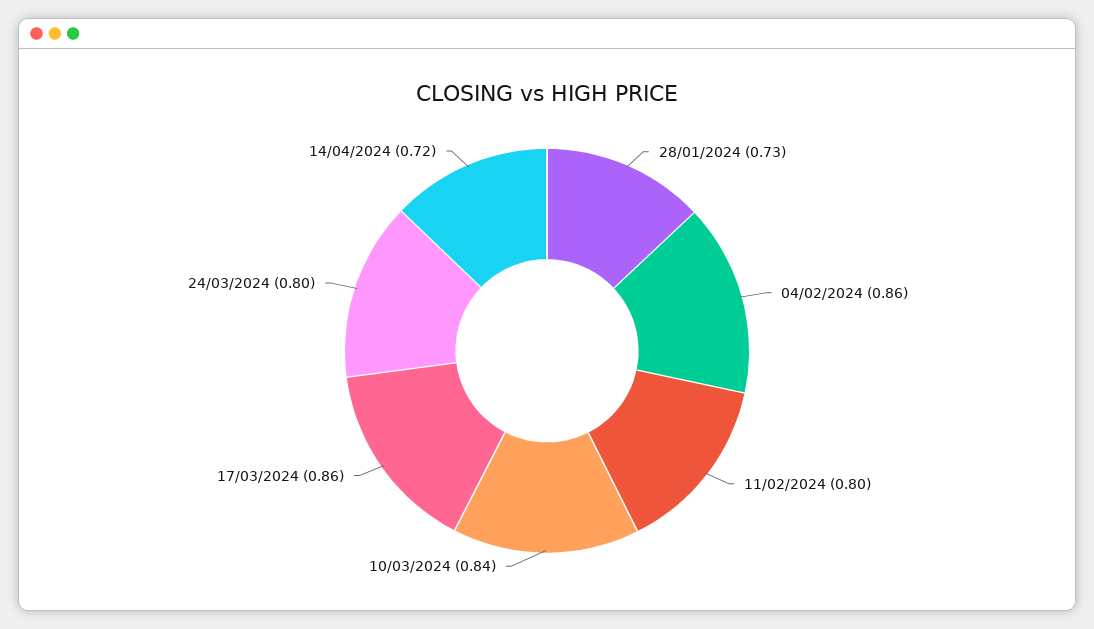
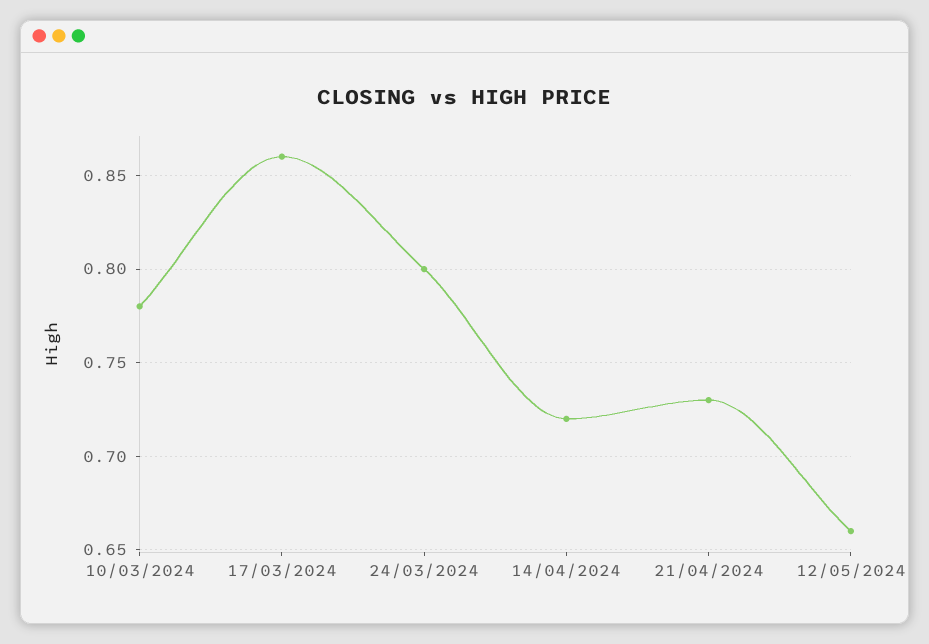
28/01/2024: 0.73 -> none
04/02/2024: 0.86 -> none
11/02/2024: 0.8 -> none
10/03/2024: 0.84 -> 0.78
21/04/2024: none -> 0.73
12/05/2024: none -> 0.66

